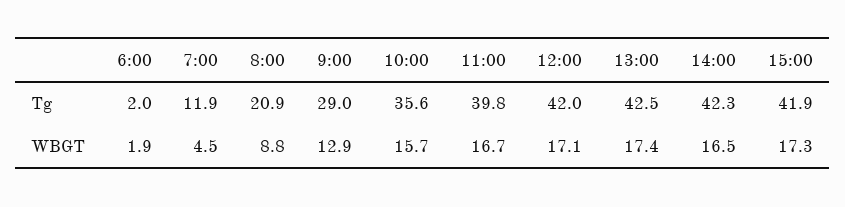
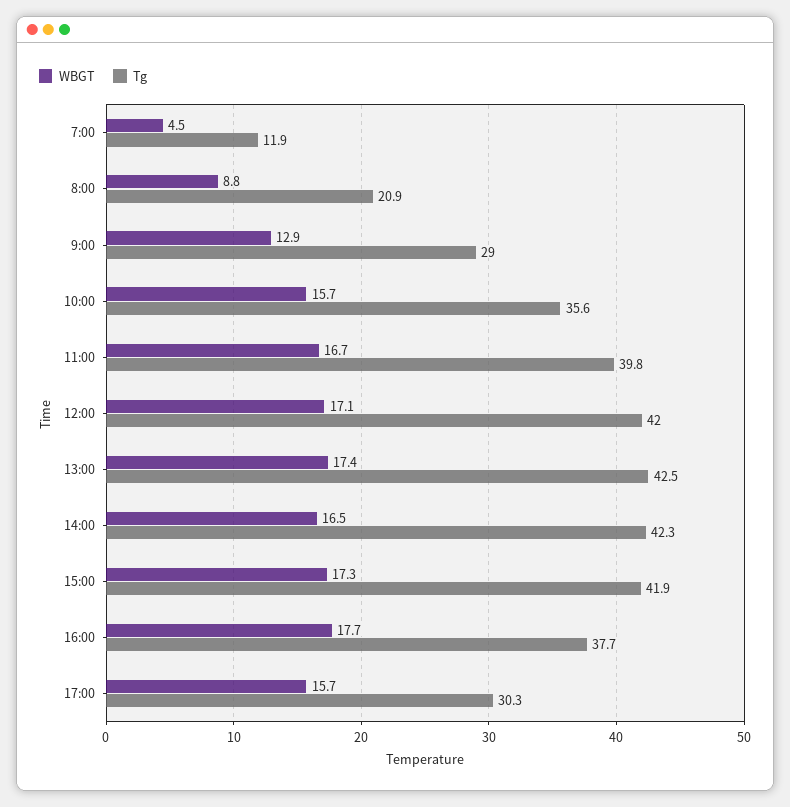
Tg, 6:00: 2 -> none
WBGT, 6:00: 1.9 -> none
WBGT, 16:00: none -> 17.7
Tg, 16:00: none -> 37.7
WBGT, 17:00: none -> 15.7
Tg, 17:00: none -> 30.3

